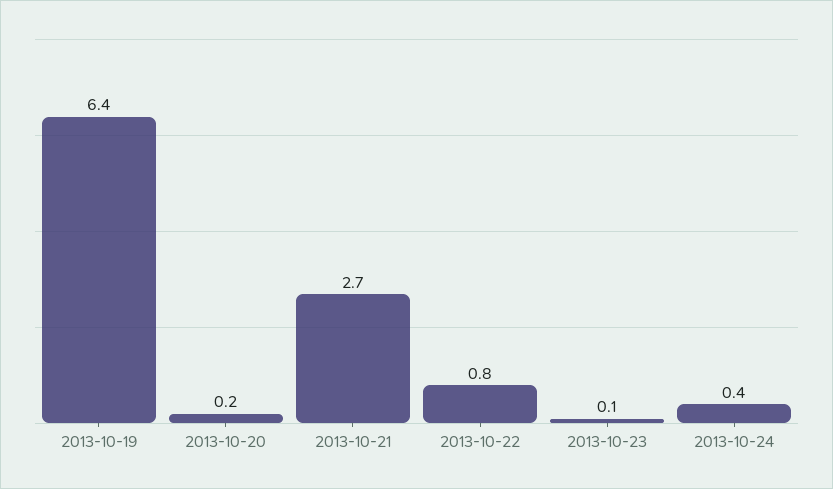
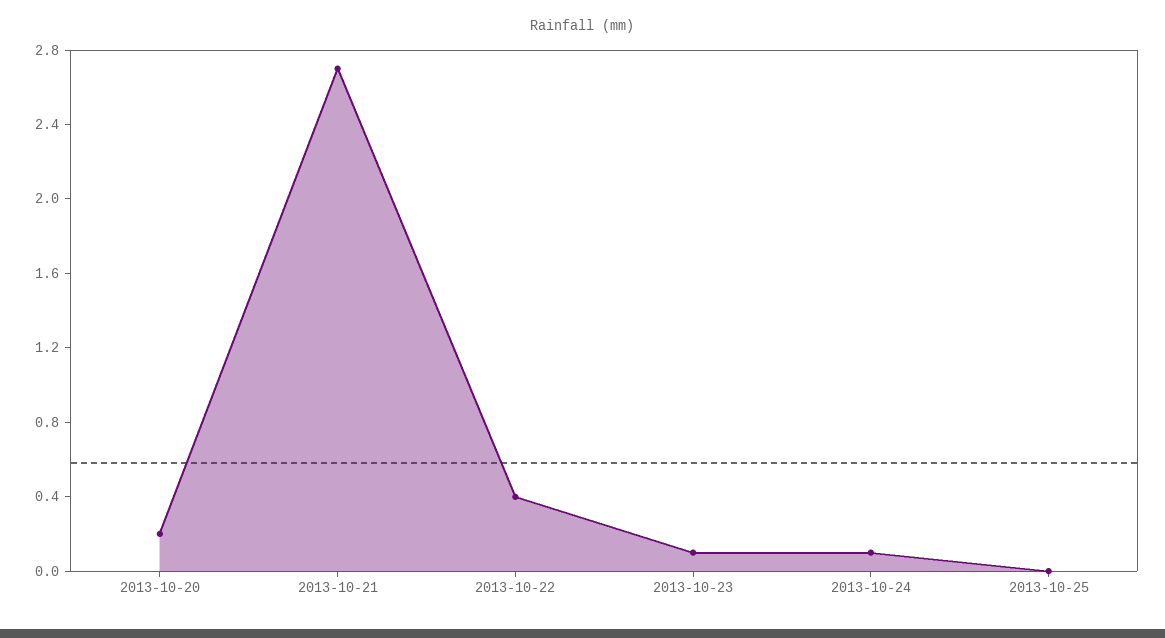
2013-10-19: 6.4 -> none
2013-10-22: 0.8 -> 0.4
2013-10-24: 0.4 -> 0.1
2013-10-25: none -> 0

